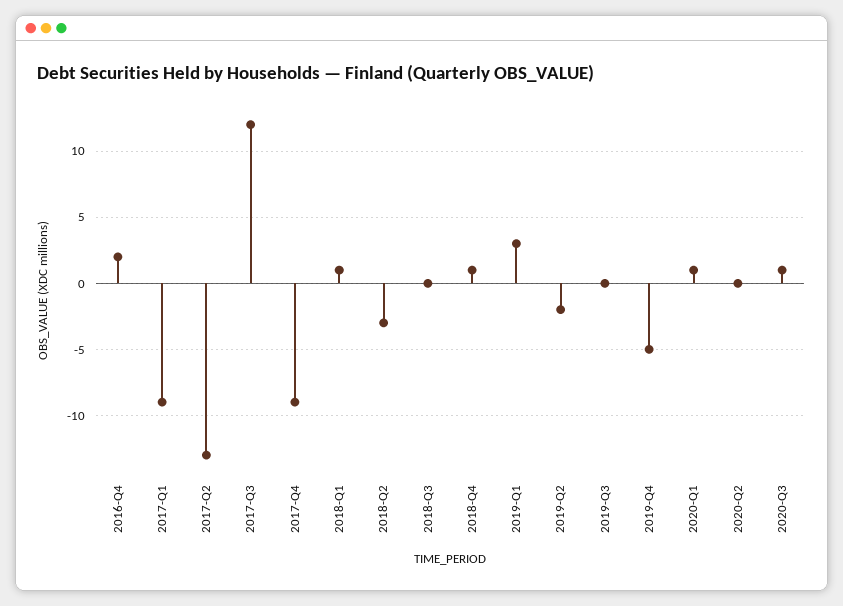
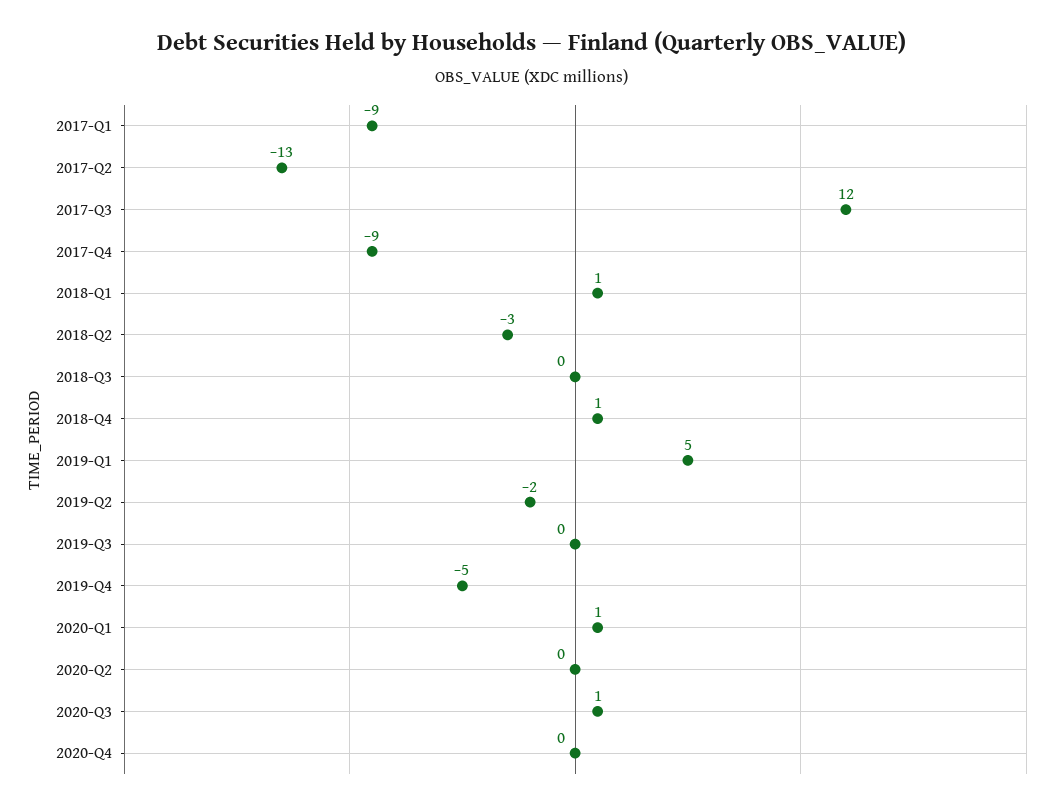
2016-Q4: 2 -> none
2019-Q1: 3 -> 5
2020-Q4: none -> 0

